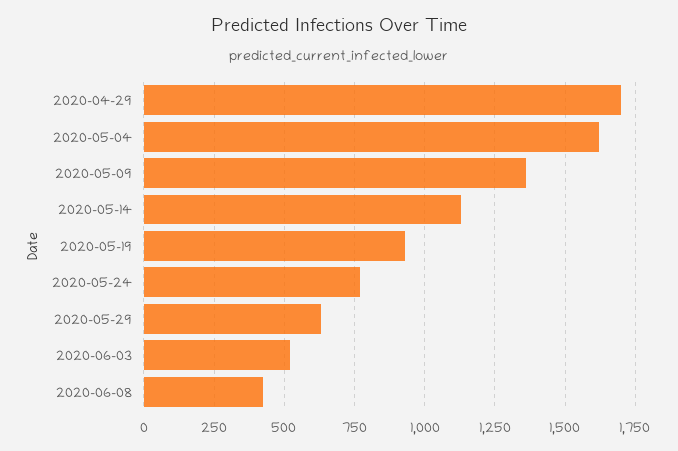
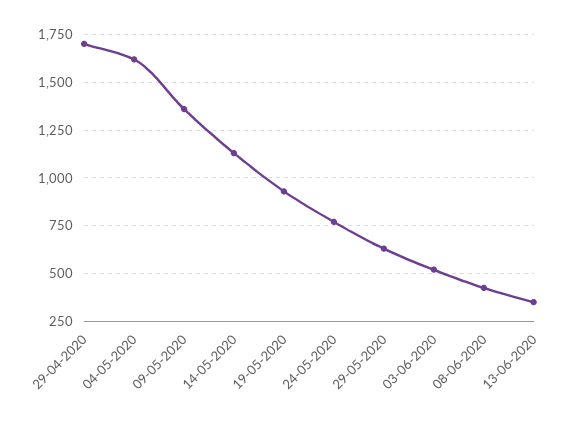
13-06-2020: none -> 350

